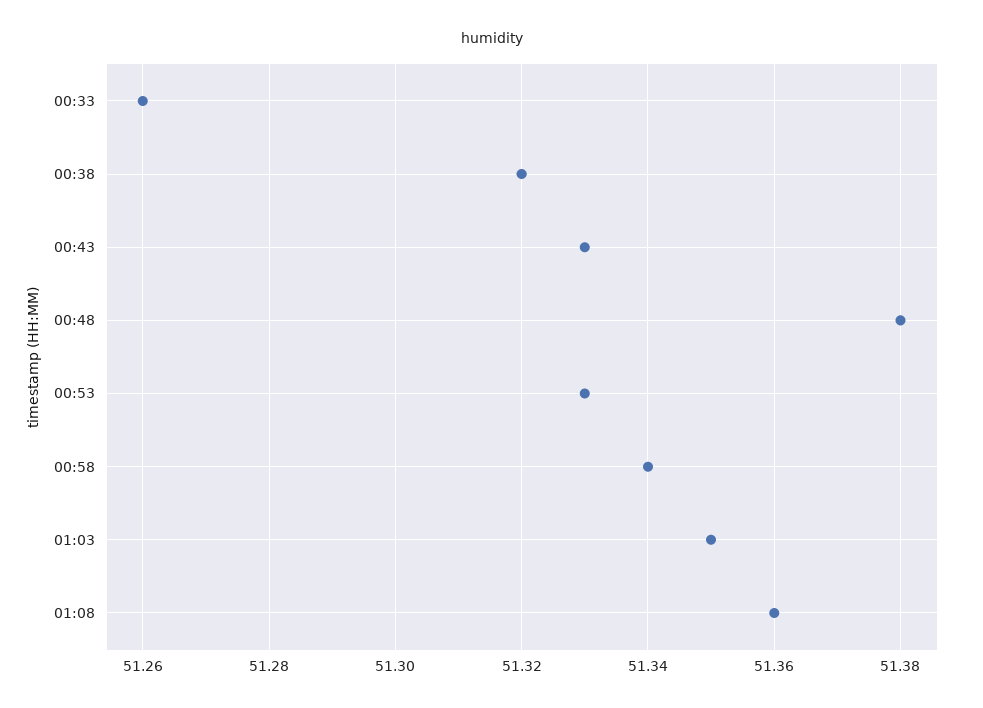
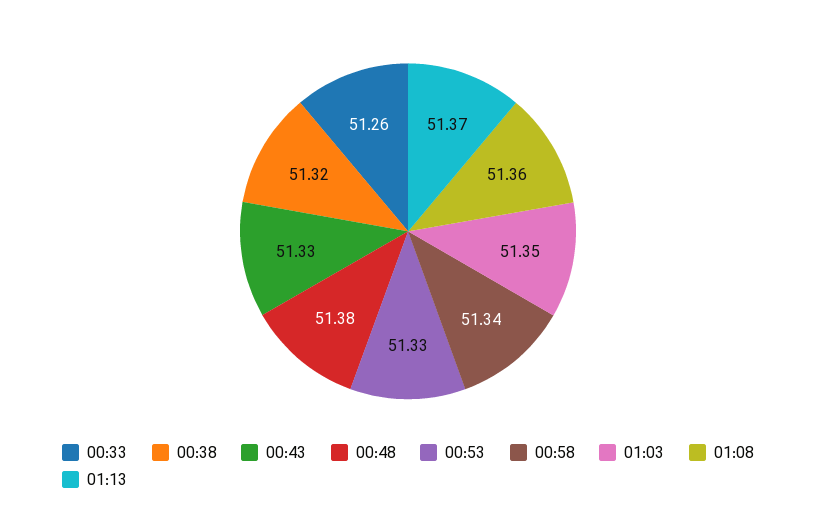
01:13: none -> 51.37

